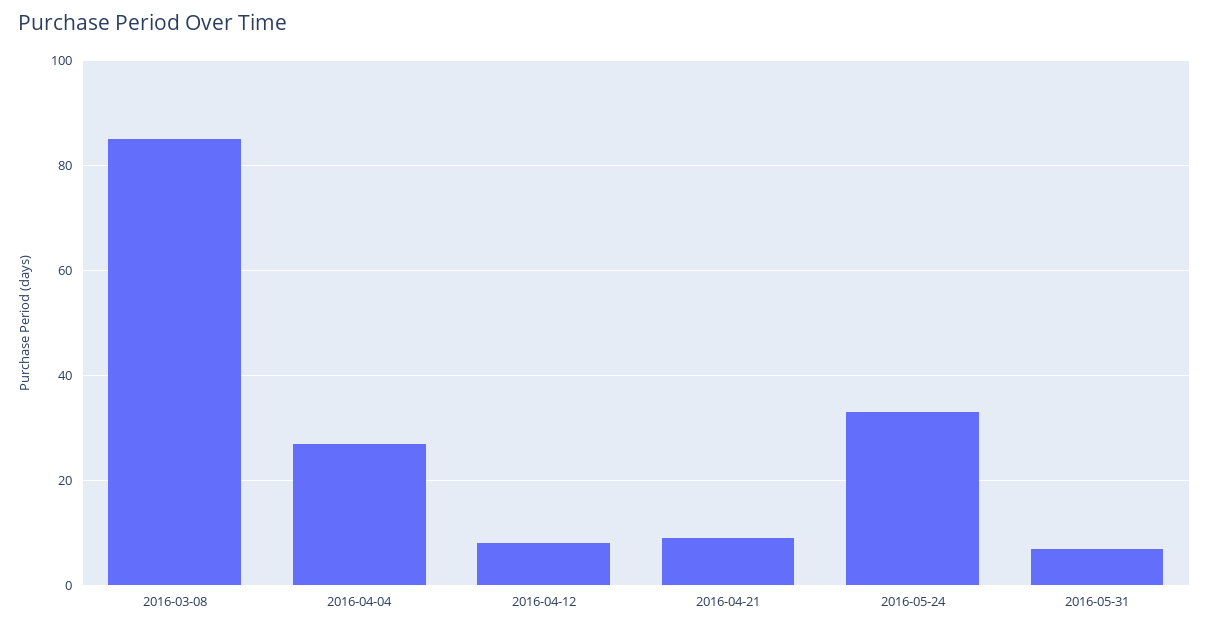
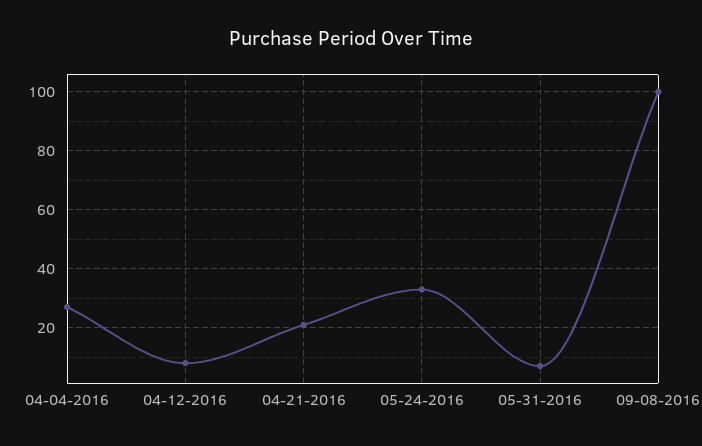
2016-03-08: 85 -> none
2016-04-21: 10 -> 20
09-08-2016: none -> 100

